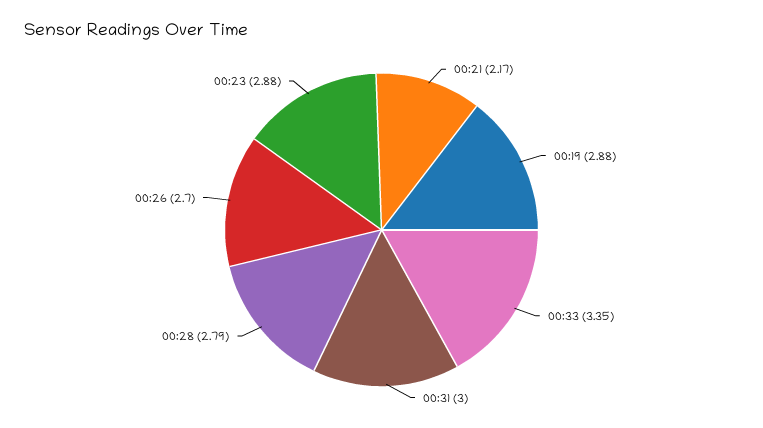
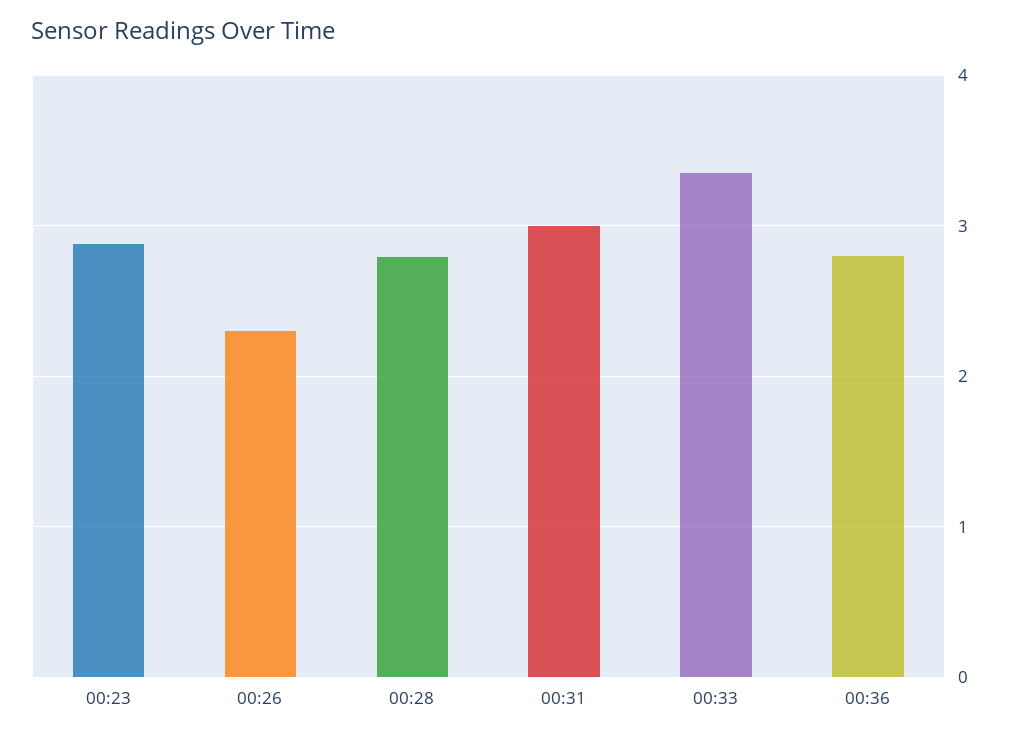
00:21: 2.17 -> none
00:19: 2.88 -> none
00:26: 2.7 -> 2.3
00:36: none -> 2.8

